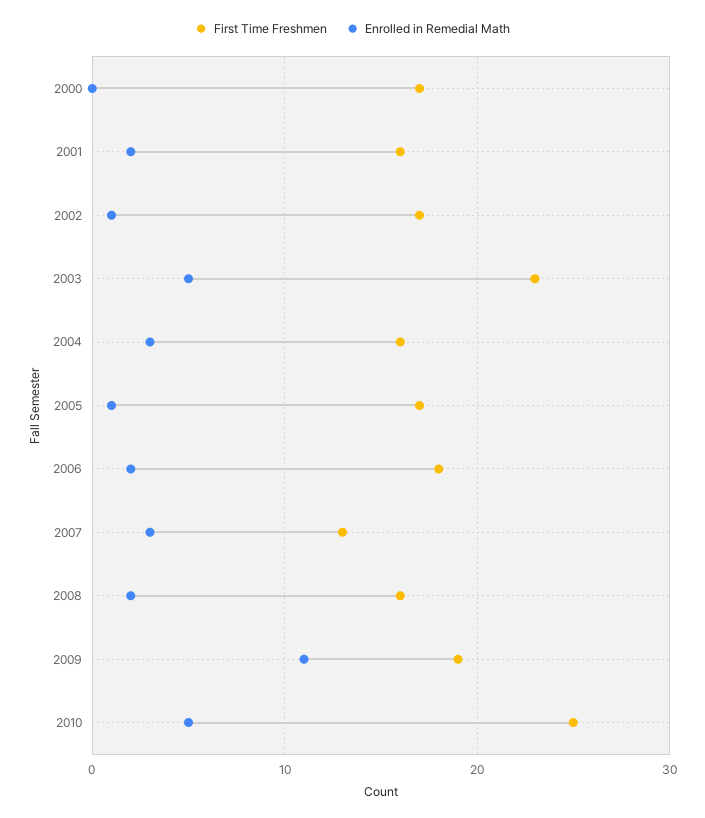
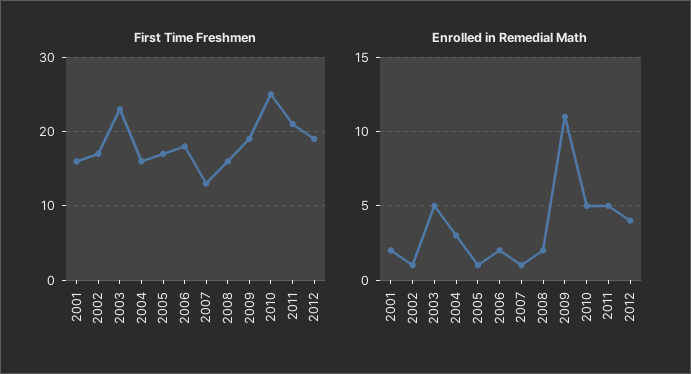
First Time Freshmen, 2000: 17 -> none
Enrolled in Remedial Math, 2000: 0 -> none
Enrolled in Remedial Math, 2007: 3 -> 1
First Time Freshmen, 2011: none -> 21
First Time Freshmen, 2012: none -> 19
Enrolled in Remedial Math, 2011: none -> 5
Enrolled in Remedial Math, 2012: none -> 4

